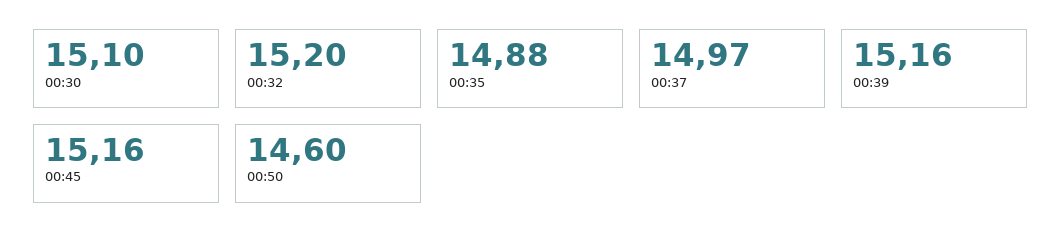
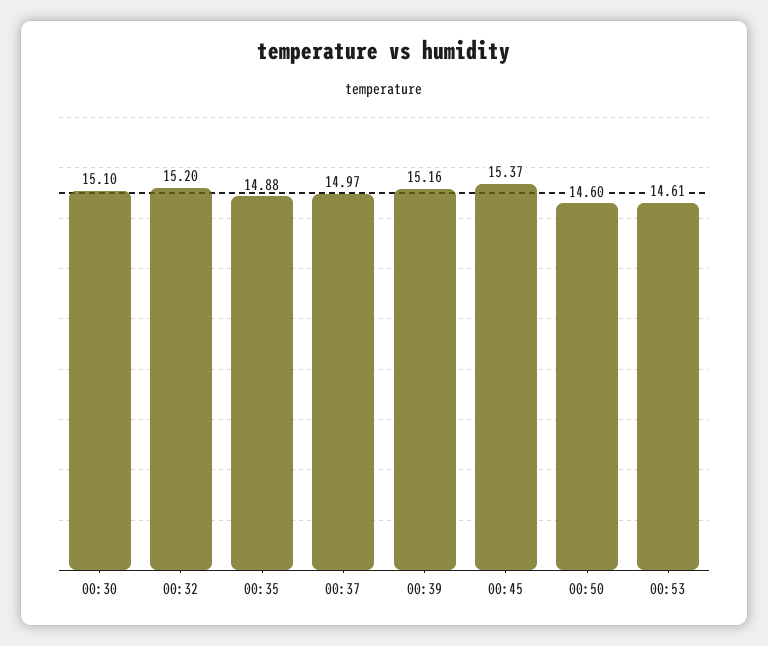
00:45: 15.16 -> 15.37
00:53: none -> 14.61

